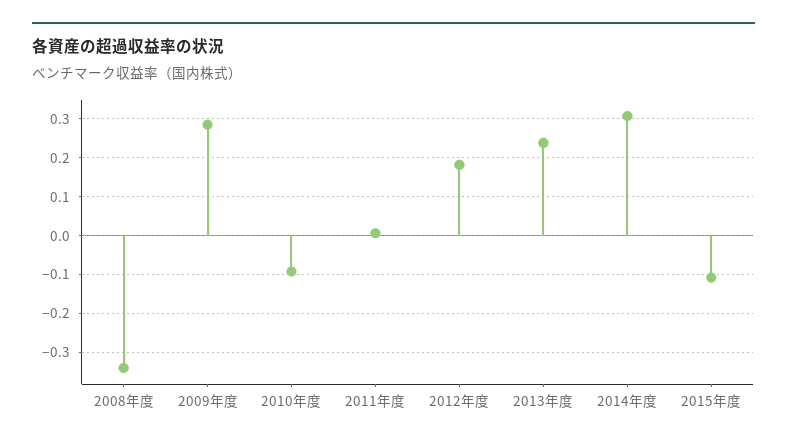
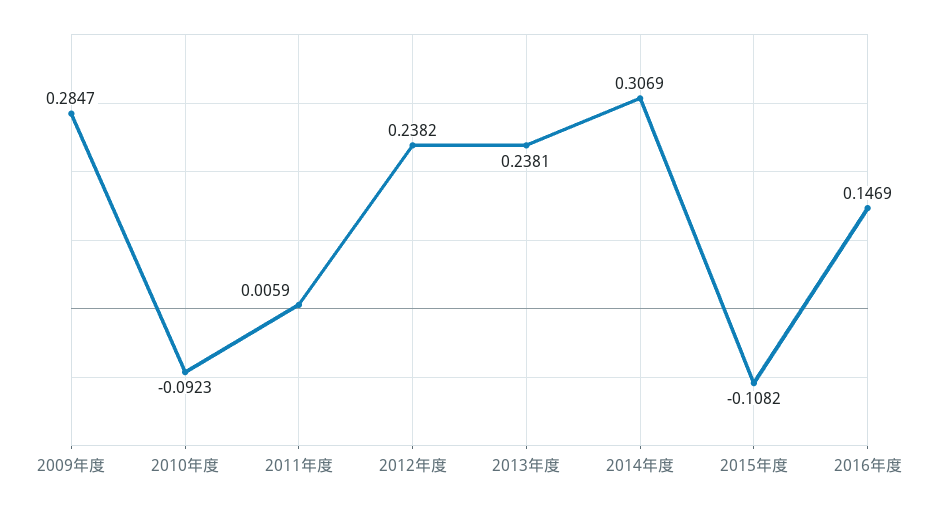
2008年度: -0.34 -> none
2012年度: 0.18 -> 0.2382
2016年度: none -> 0.1469

